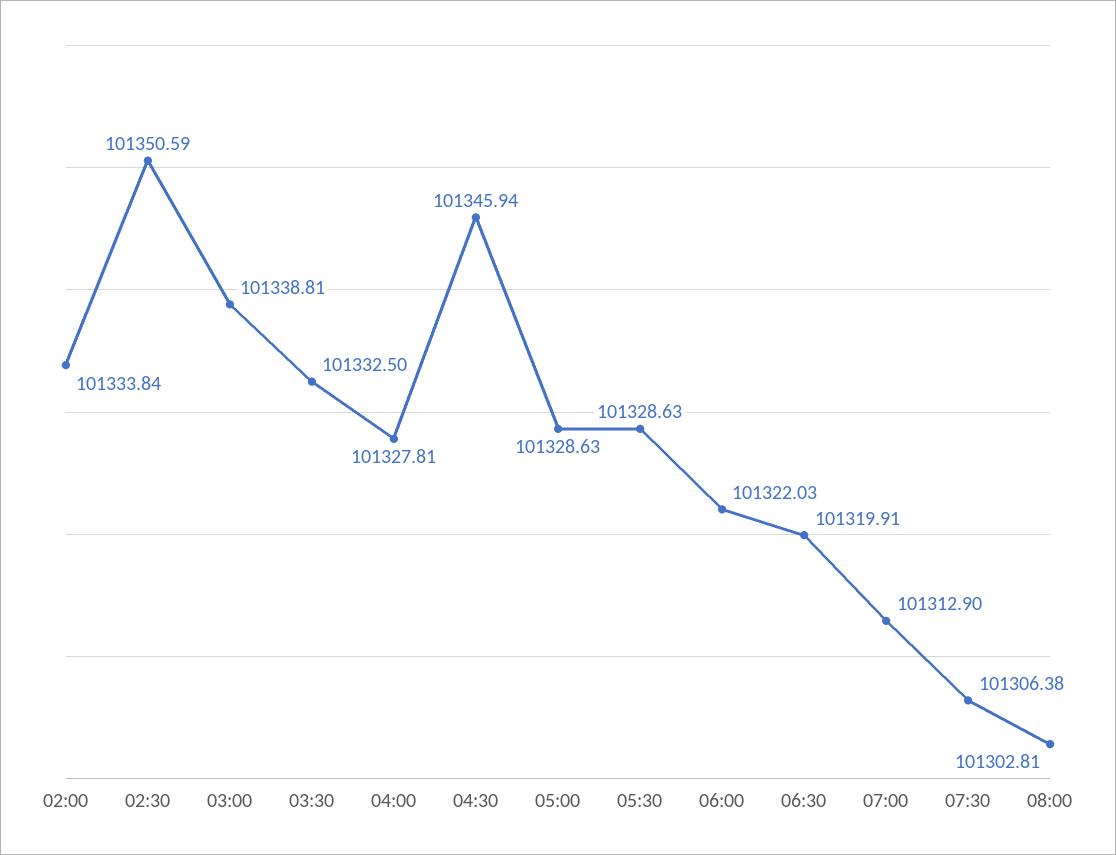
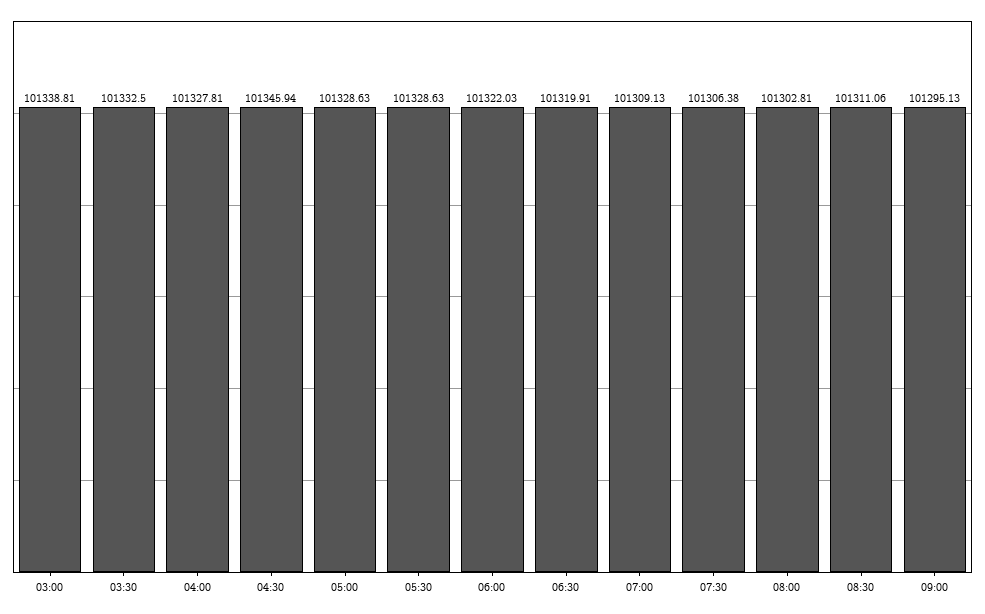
02:00: 101333.84 -> none
02:30: 101350.59 -> none
07:00: 101312.9 -> 101309.13
08:30: none -> 101311.06
09:00: none -> 101295.13

